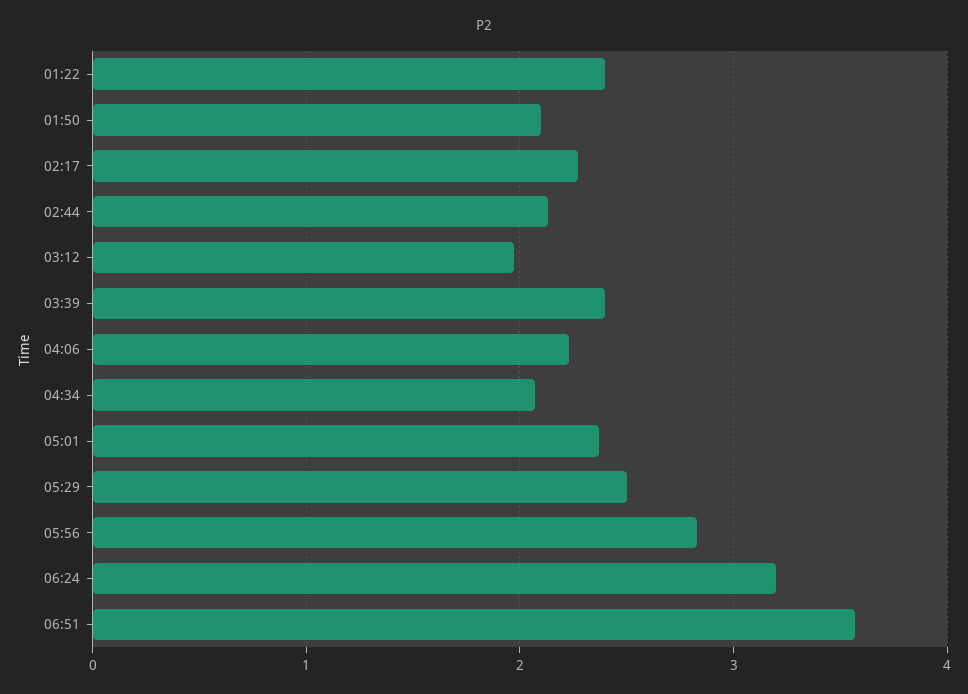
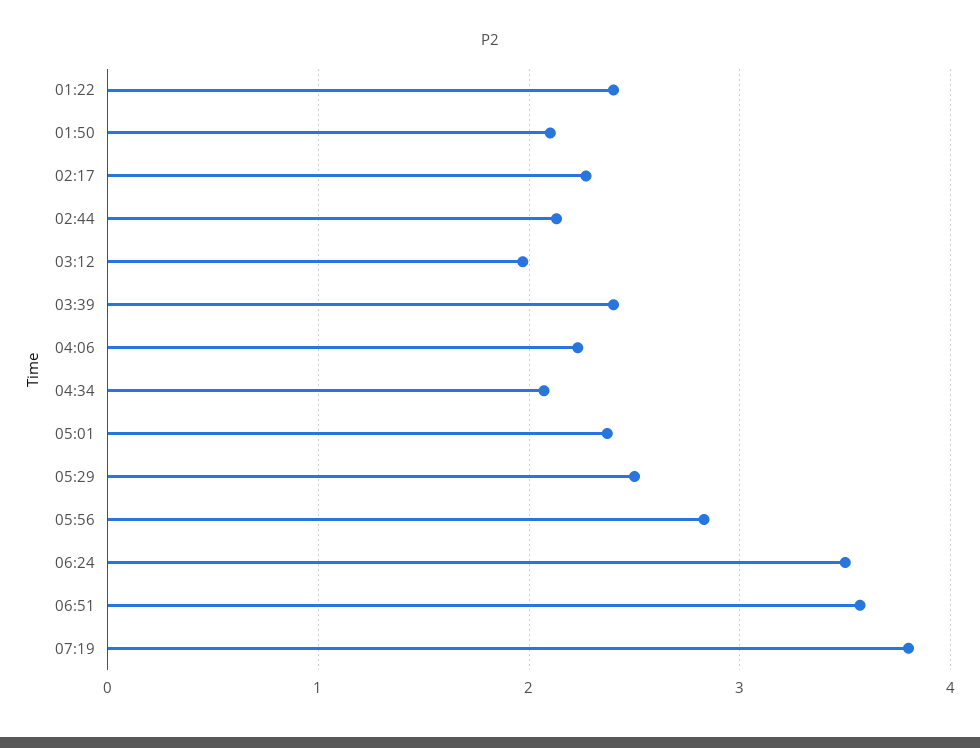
06:24: 3.2 -> 3.5
07:19: none -> 3.8

